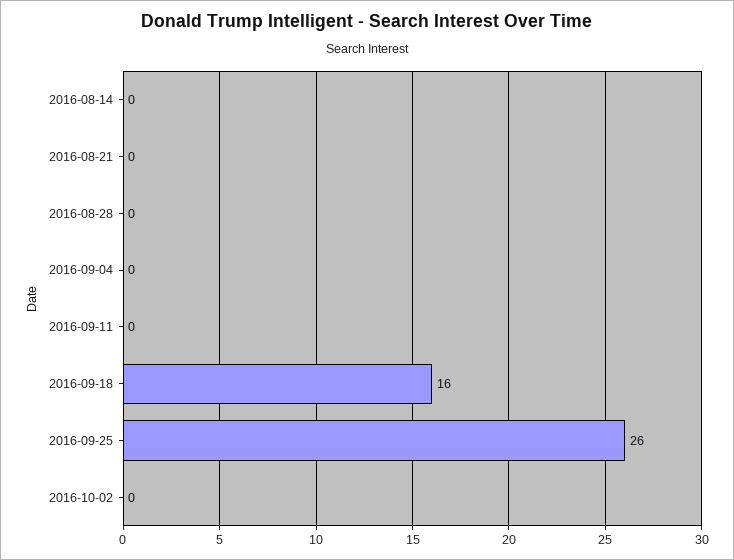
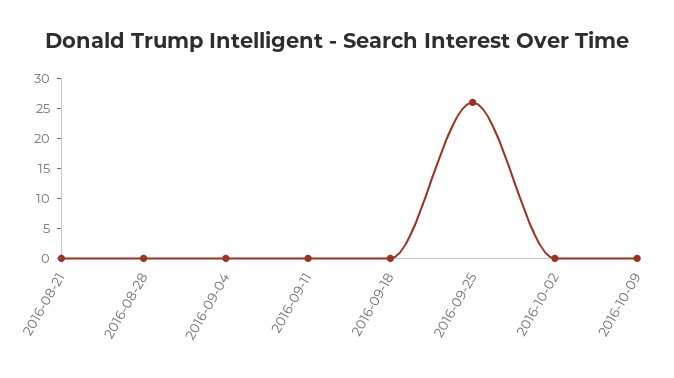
2016-08-14: 0 -> none
2016-09-18: 16 -> 0
2016-10-09: none -> 0

